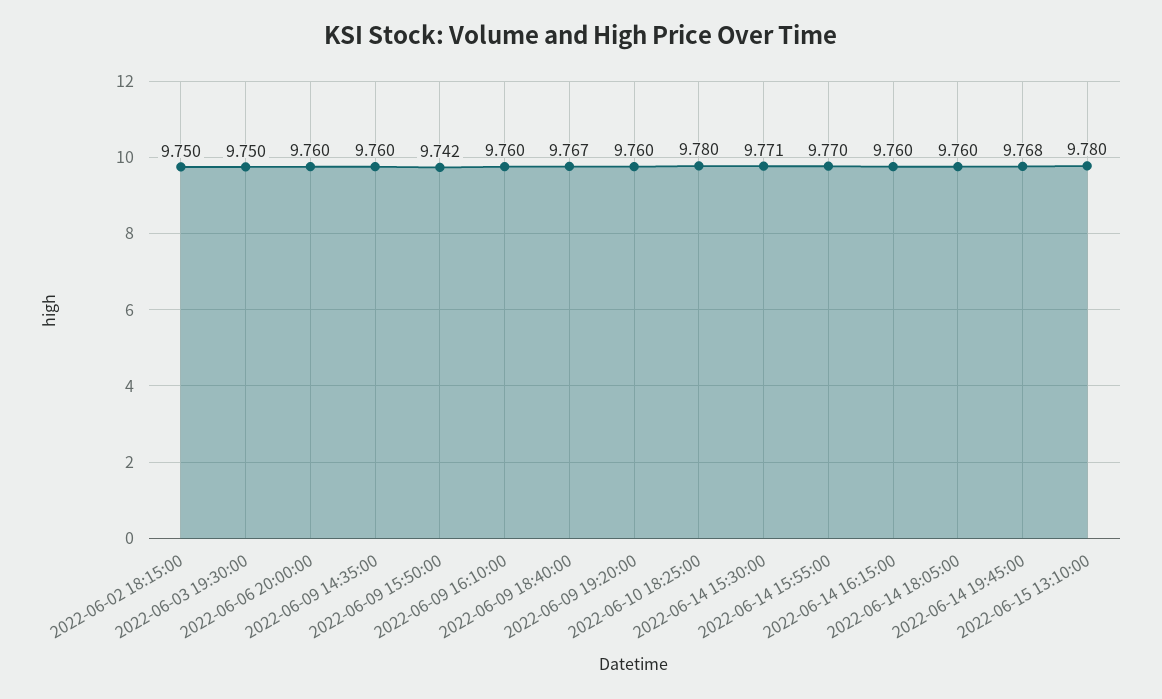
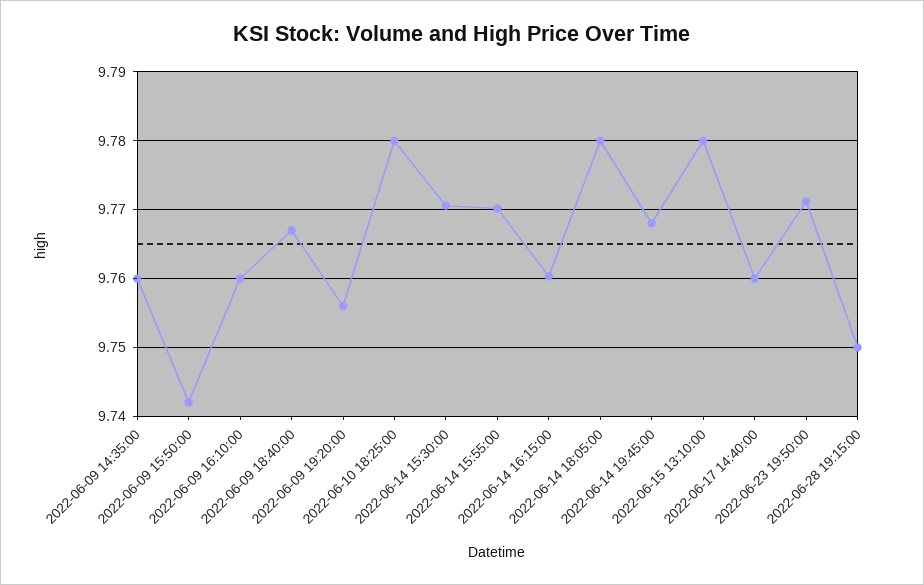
2022-06-02 18:15:00: 9.75 -> none
2022-06-03 19:30:00: 9.75 -> none
2022-06-06 20:00:00: 9.76 -> none
2022-06-09 19:20:00: 9.76 -> 9.756
2022-06-14 18:05:00: 9.76 -> 9.78
2022-06-17 14:40:00: none -> 9.76
2022-06-23 19:50:00: none -> 9.771
2022-06-28 19:15:00: none -> 9.75

